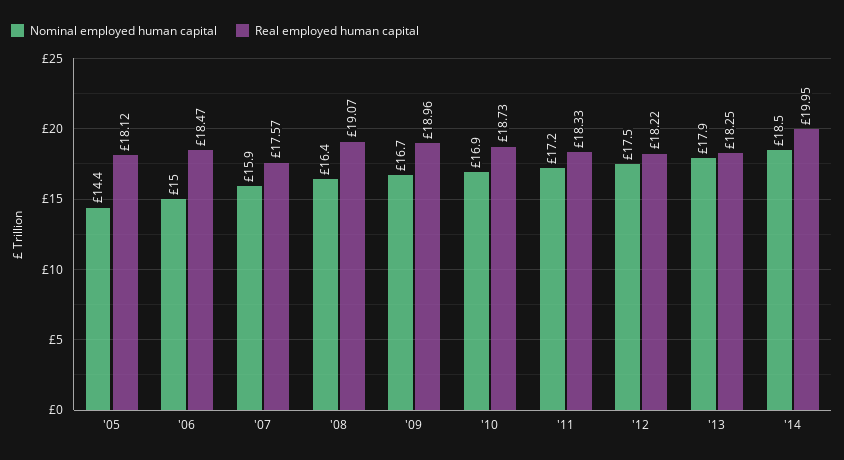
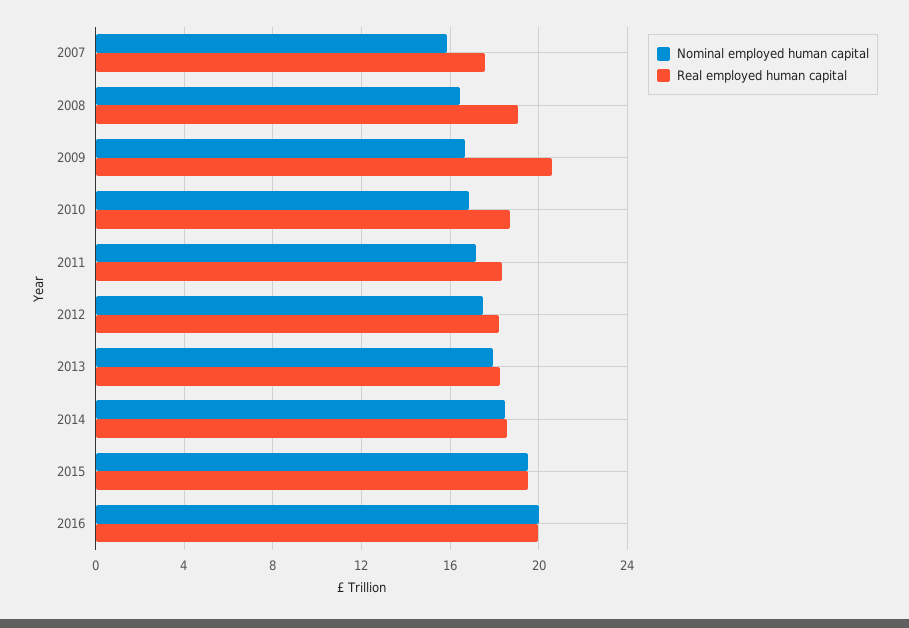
Nominal employed human capital, '05: 14.4 -> none
Real employed human capital, '05: 18.12 -> none
Nominal employed human capital, '06: 15 -> none
Real employed human capital, '06: 18.47 -> none
Real employed human capital, '09: 18.96 -> 20.5
Real employed human capital, '14: 19.95 -> 18.5
Nominal employed human capital, 2015: none -> 19.5
Real employed human capital, 2015: none -> 19.5
Nominal employed human capital, 2016: none -> 20
Real employed human capital, 2016: none -> 20

